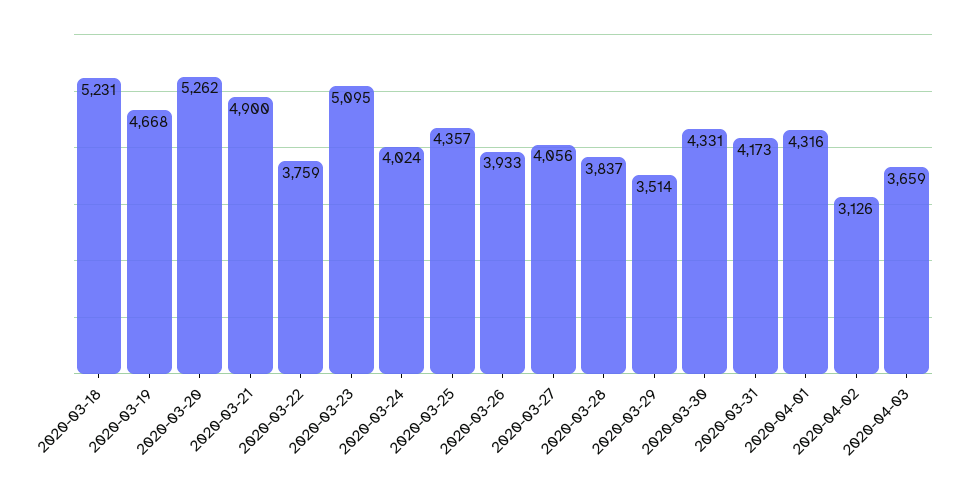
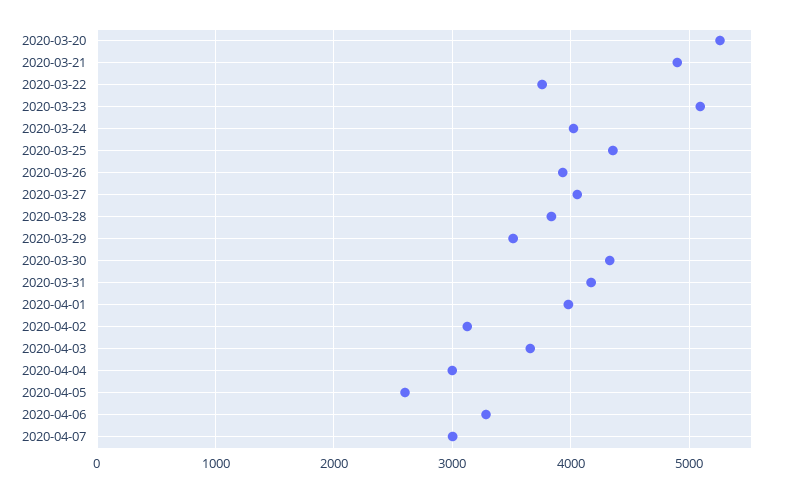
2020-03-18: 5231 -> none
2020-03-19: 4668 -> none
2020-04-01: 4316 -> 4000
2020-04-04: none -> 3000
2020-04-05: none -> 2600
2020-04-06: none -> 3300
2020-04-07: none -> 3000

